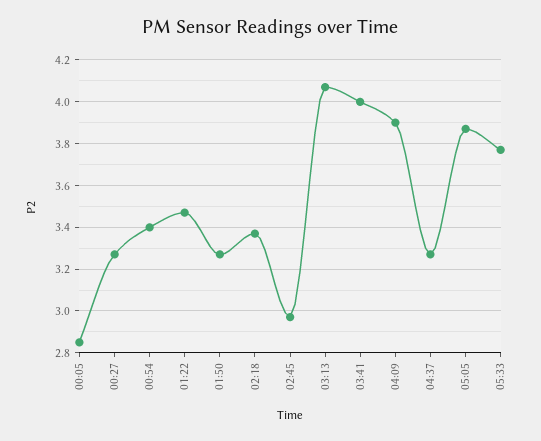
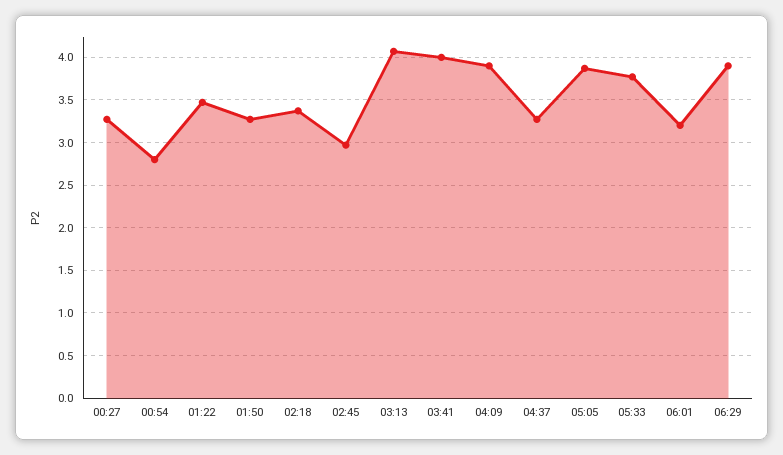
00:05: 2.85 -> none
00:54: 3.4 -> 2.8
06:01: none -> 3.2
06:29: none -> 3.9

